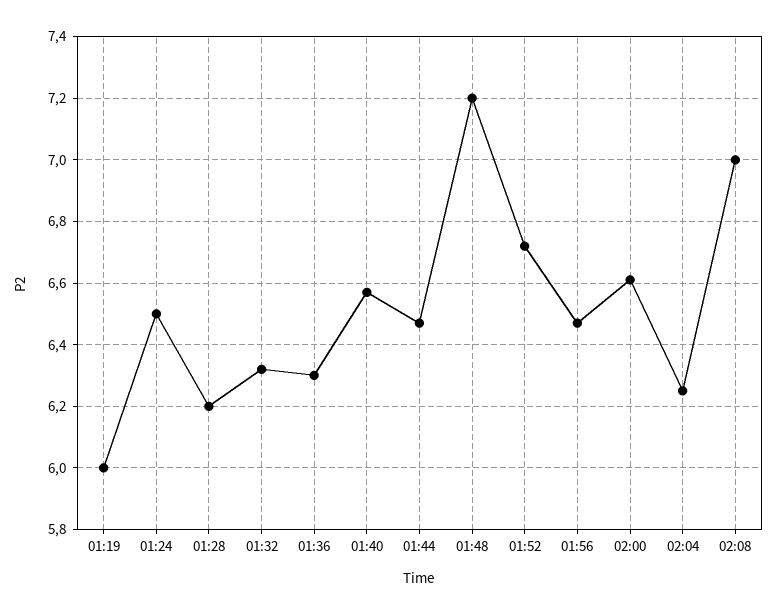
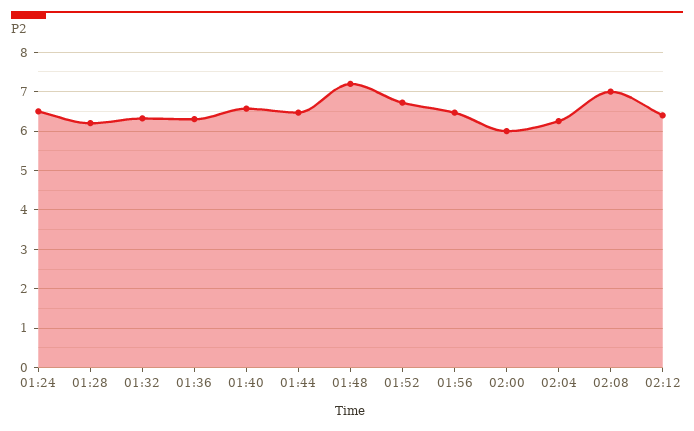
01:19: 6 -> none
02:00: 6.6 -> 6
02:12: none -> 6.4

